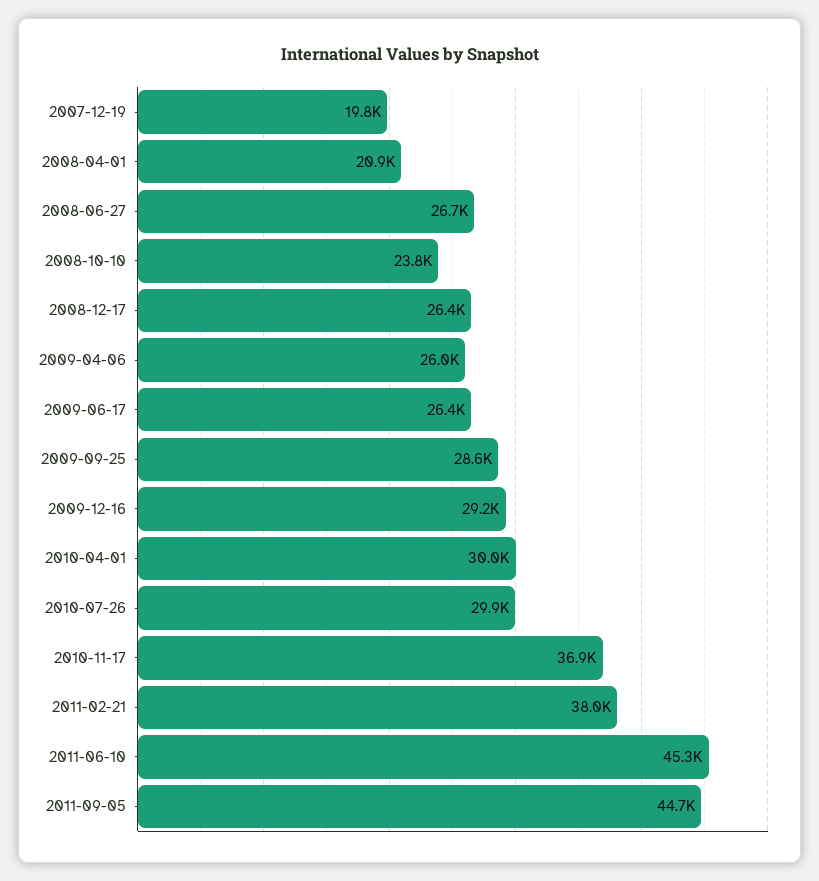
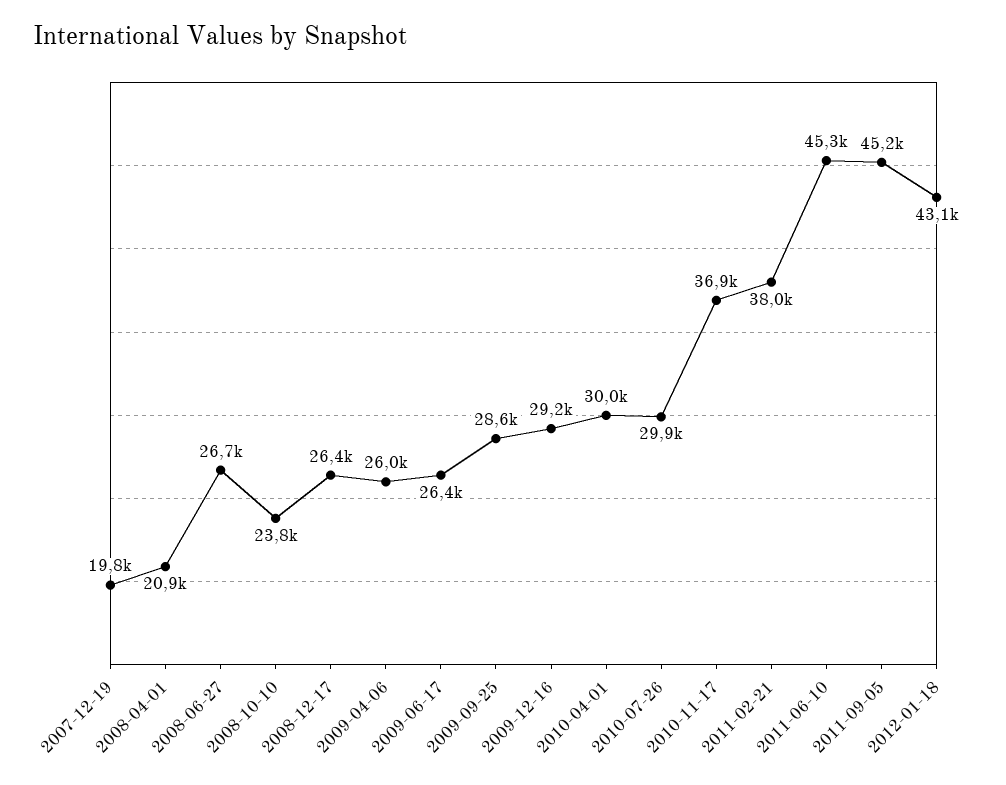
2011-09-05: 44700 -> 45200
2012-01-18: none -> 43100

